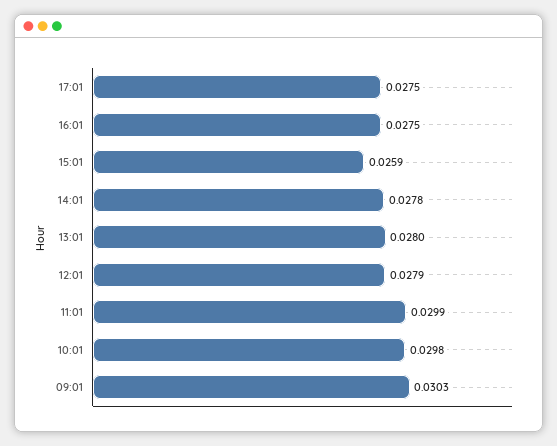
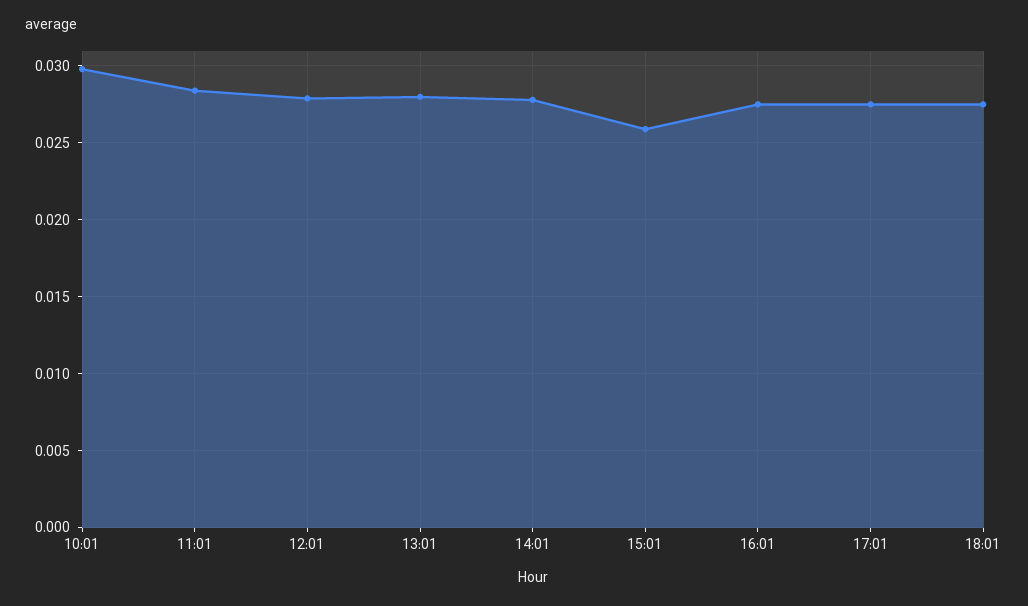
11:01: 0.0299 -> 0.0285
09:01: 0.0303 -> none
18:01: none -> 0.0275

